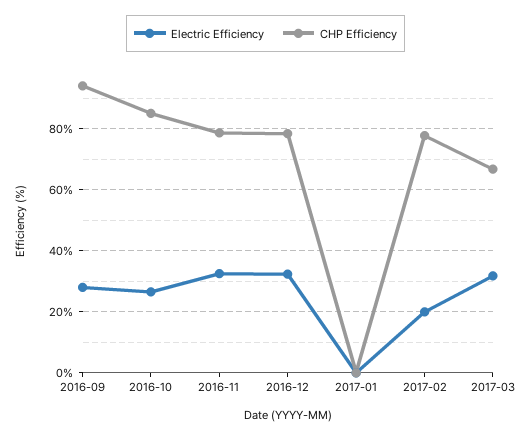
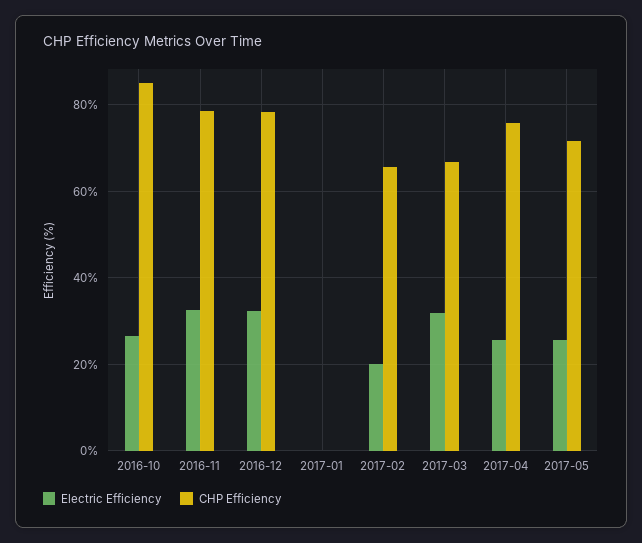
Electric Efficiency, 2016-09: 28 -> none
CHP Efficiency, 2016-09: 94 -> none
CHP Efficiency, 2017-02: 78 -> 66
Electric Efficiency, 2017-04: none -> 26
CHP Efficiency, 2017-04: none -> 76
Electric Efficiency, 2017-05: none -> 26
CHP Efficiency, 2017-05: none -> 72

